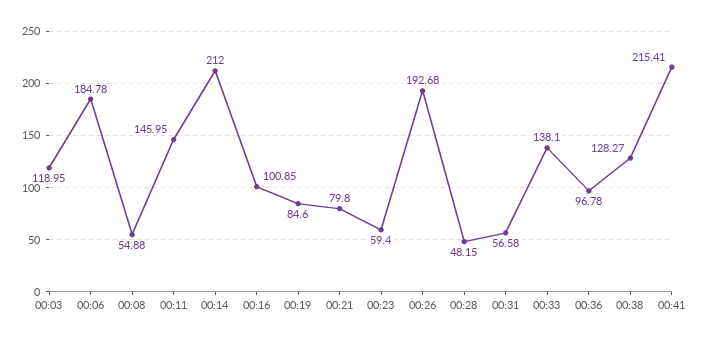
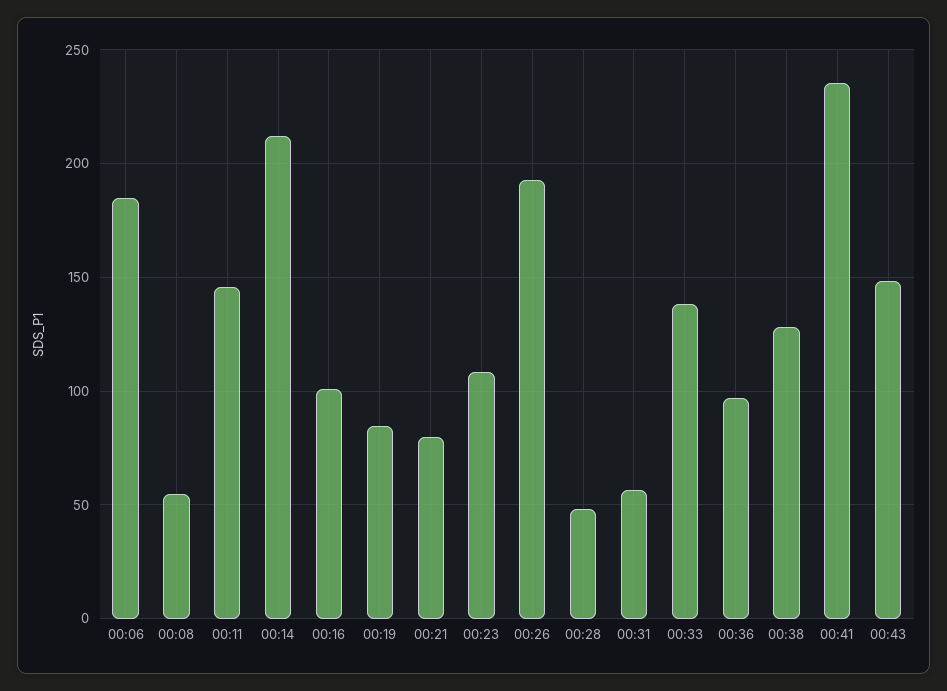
00:03: 118.95 -> none
00:23: 59.4 -> 110
00:41: 215.41 -> 235
00:43: none -> 150

